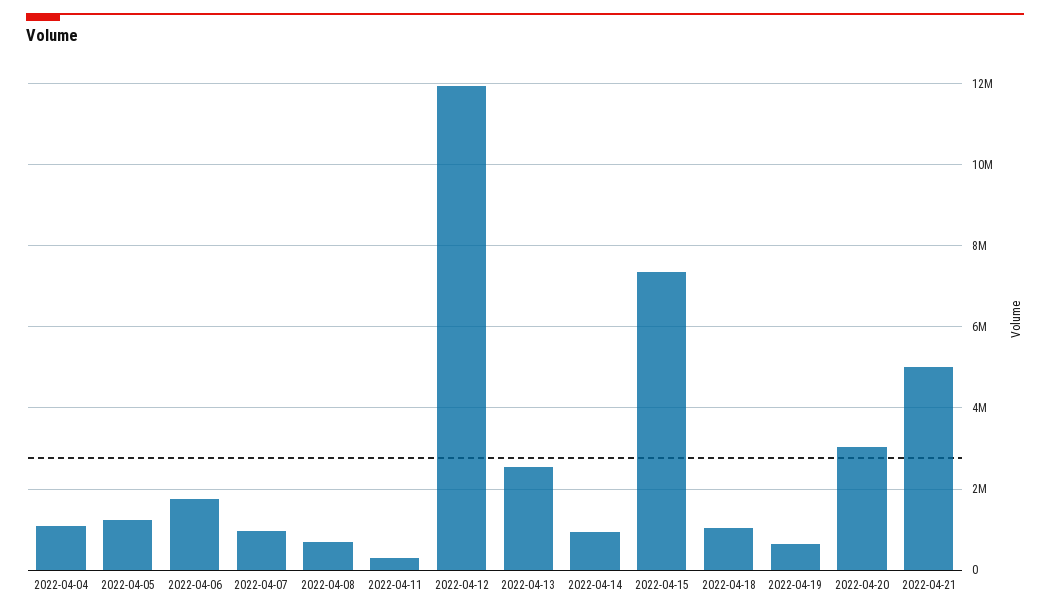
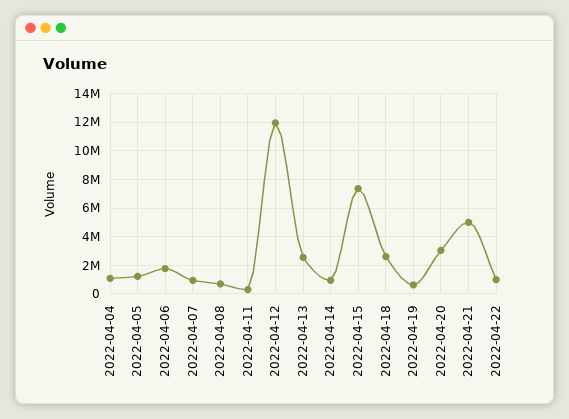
2022-04-18: 1000000 -> 2500000
2022-04-22: none -> 1000000

